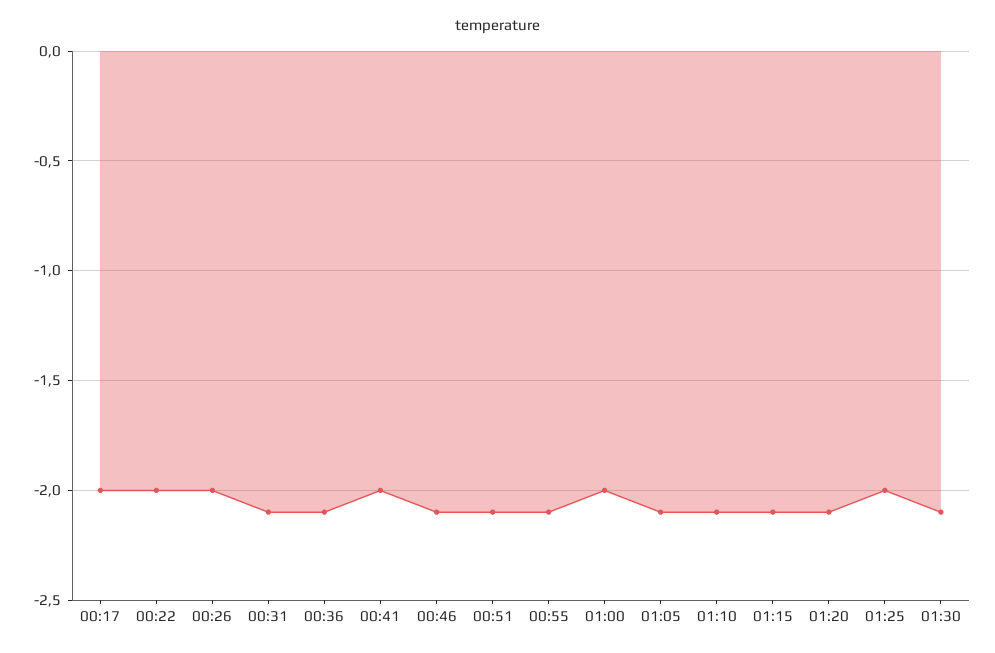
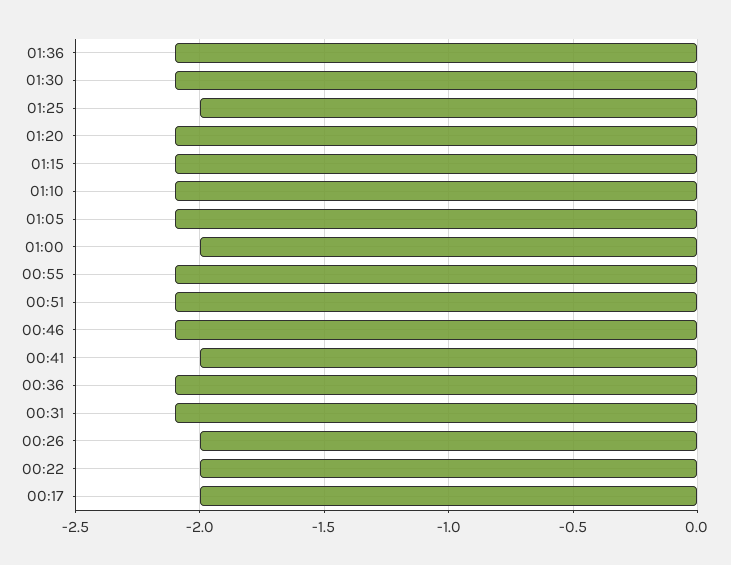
01:36: none -> -2.1

